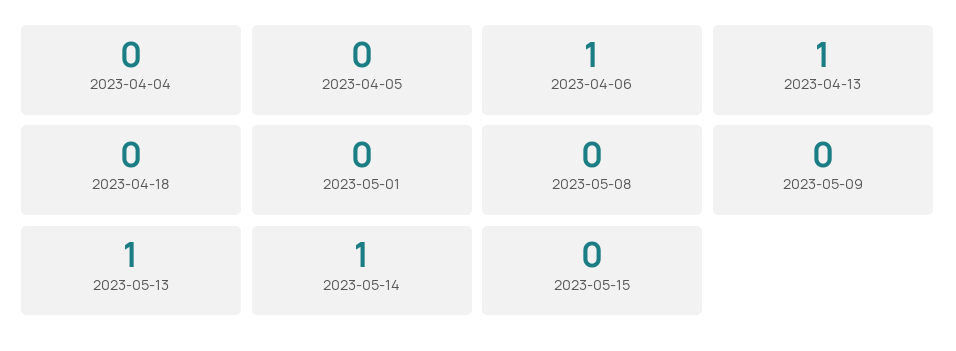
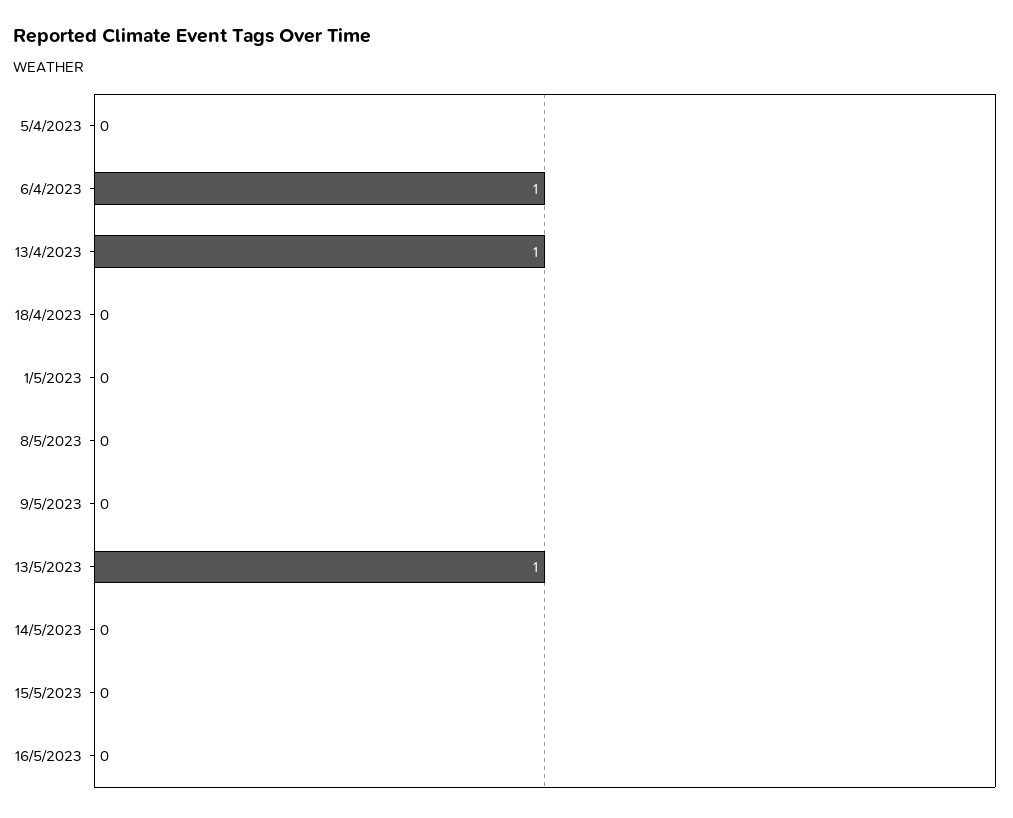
2023-04-04: 0 -> none
2023-05-14: 1 -> 0
16/5/2023: none -> 0

